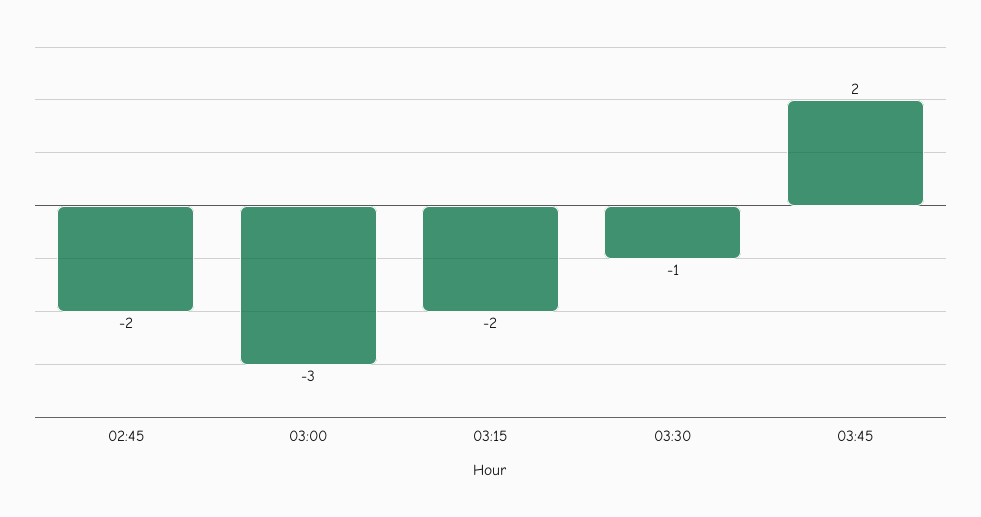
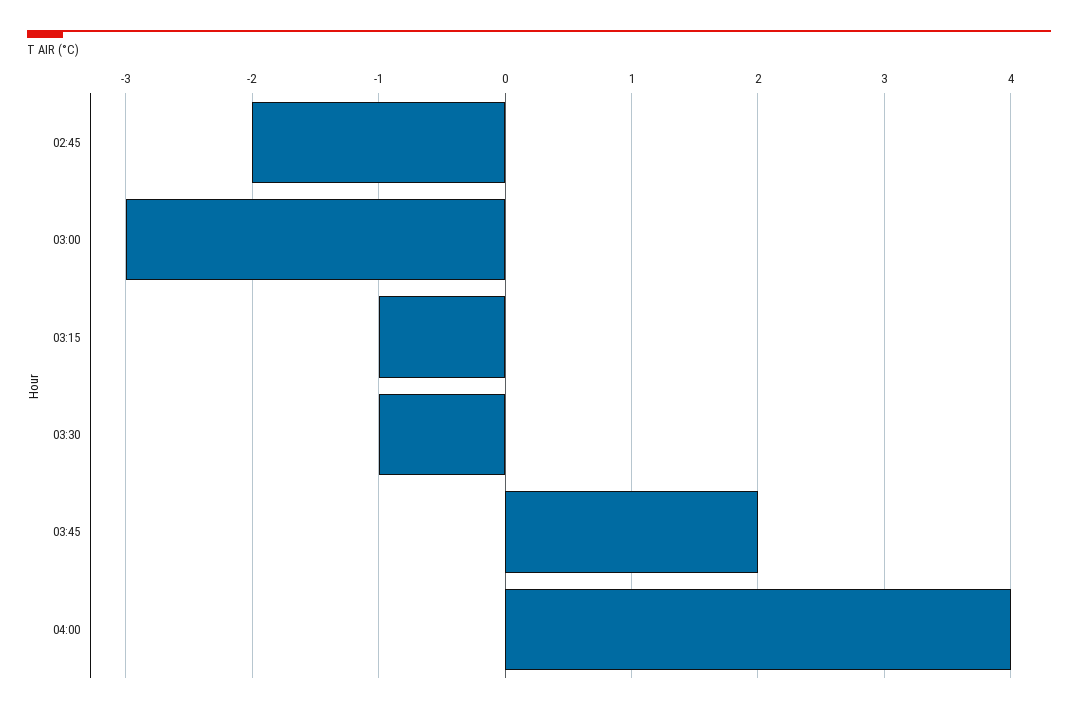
03:15: -2 -> -1
04:00: none -> 4

